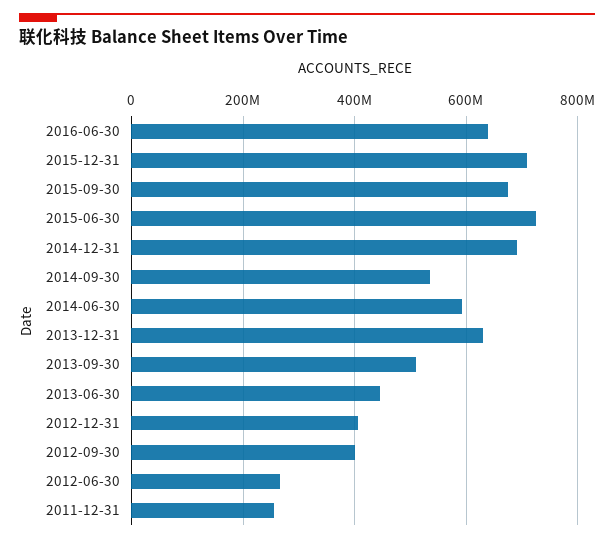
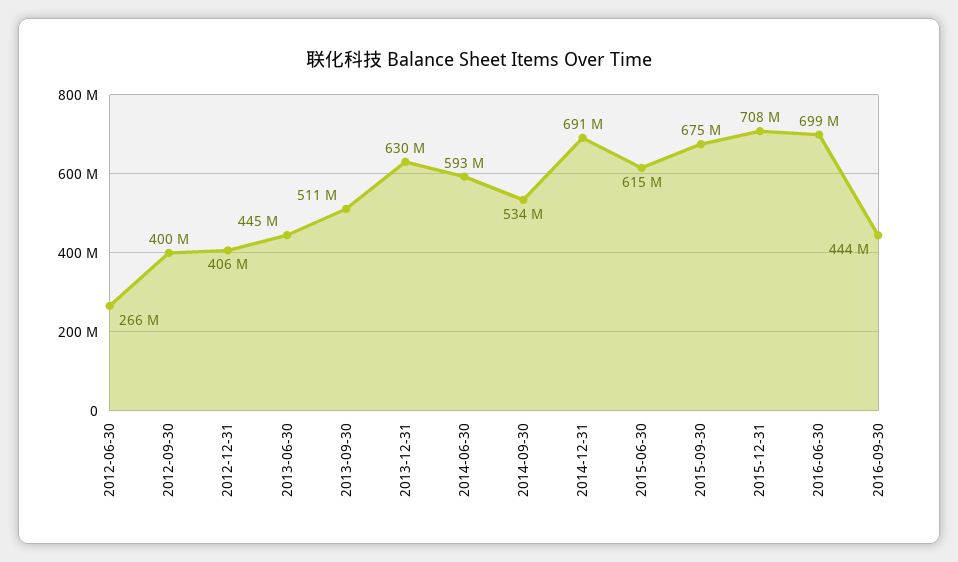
2016-06-30: 640000000 -> 699000000
2015-06-30: 720000000 -> 615000000
2011-12-31: 260000000 -> none
2016-09-30: none -> 444000000

